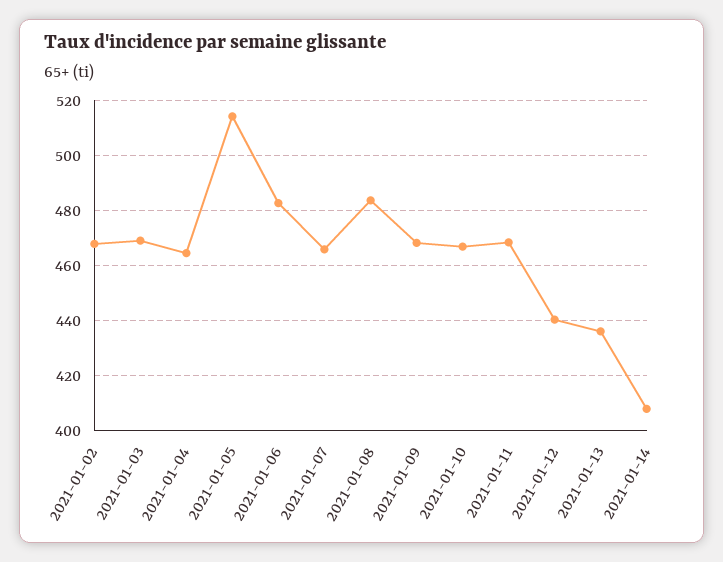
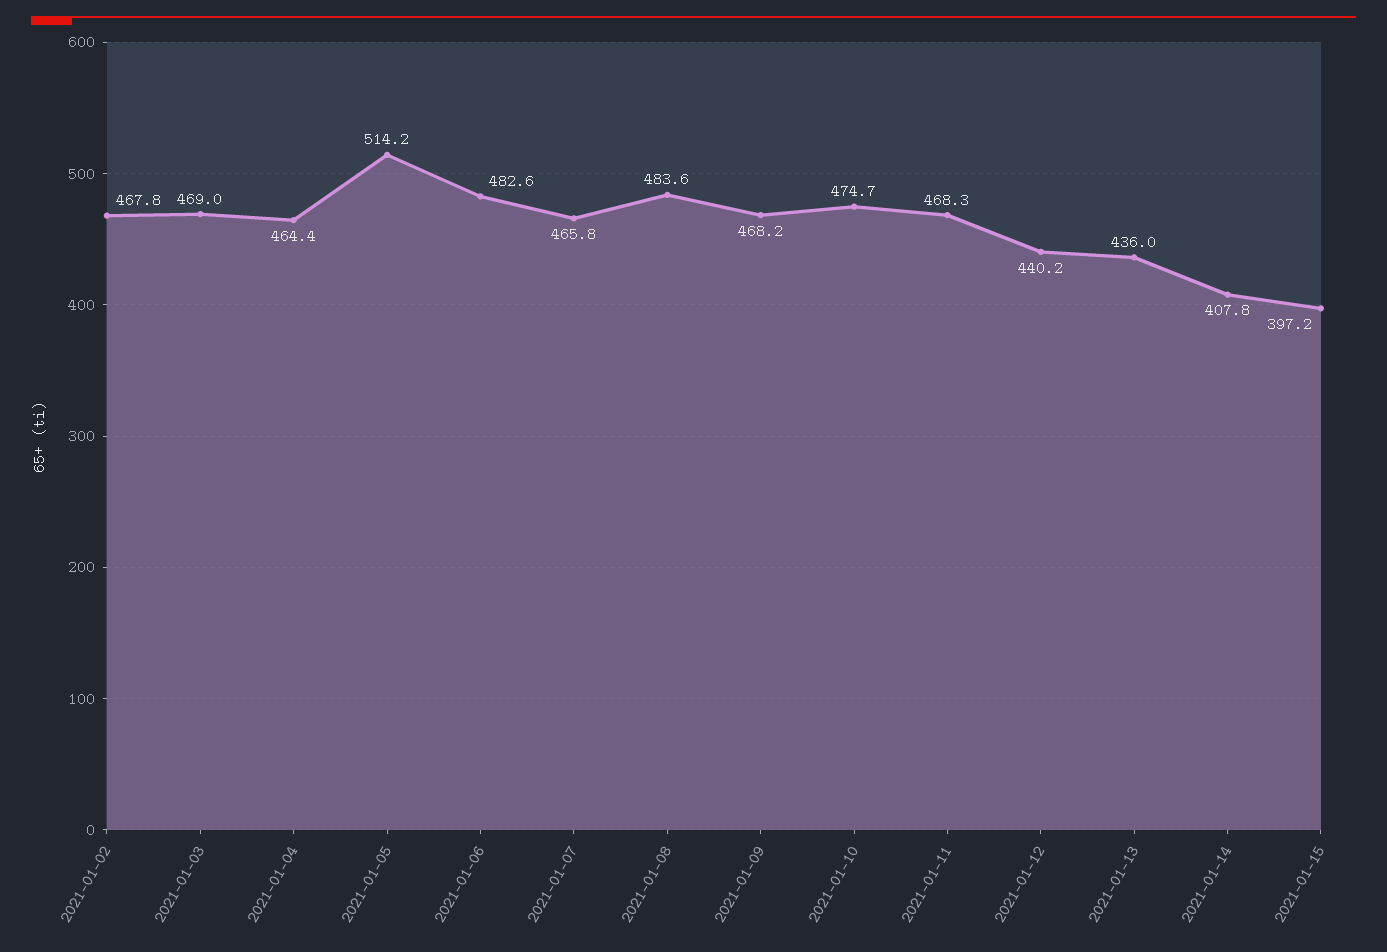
2021-01-10: 467.5 -> 474.7
2021-01-15: none -> 397.2

